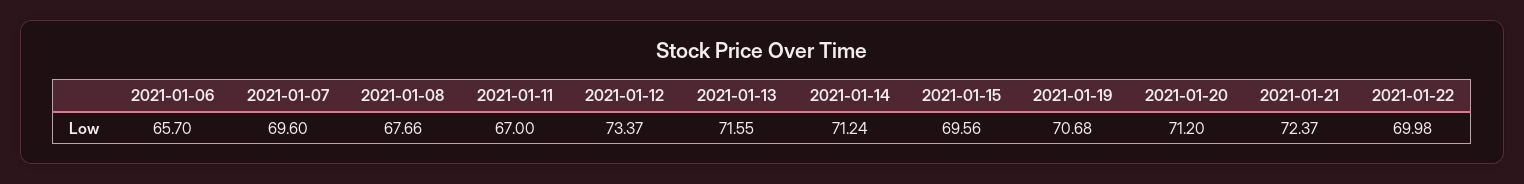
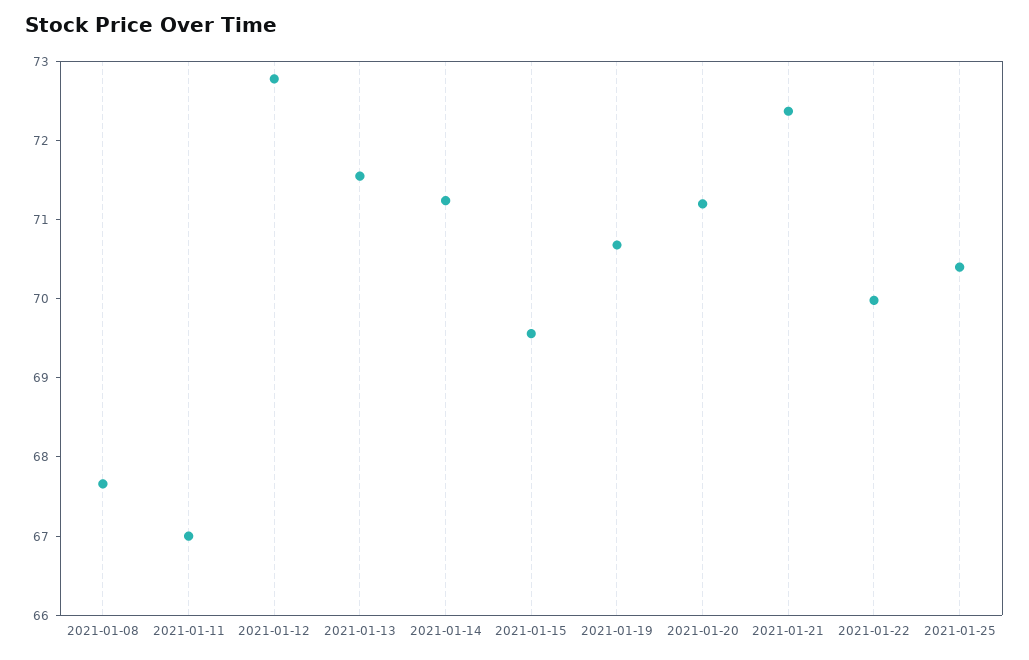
2021-01-06: 65.7 -> none
2021-01-07: 69.6 -> none
2021-01-12: 73.37 -> 72.8
2021-01-25: none -> 70.4

